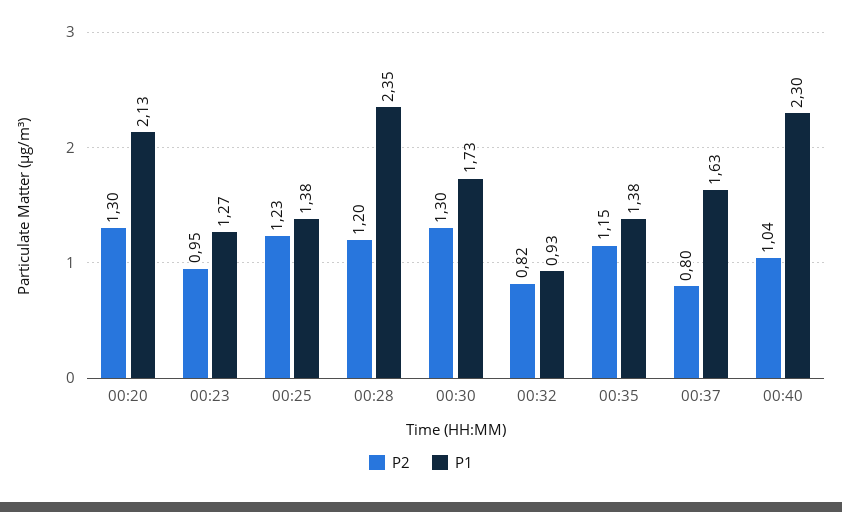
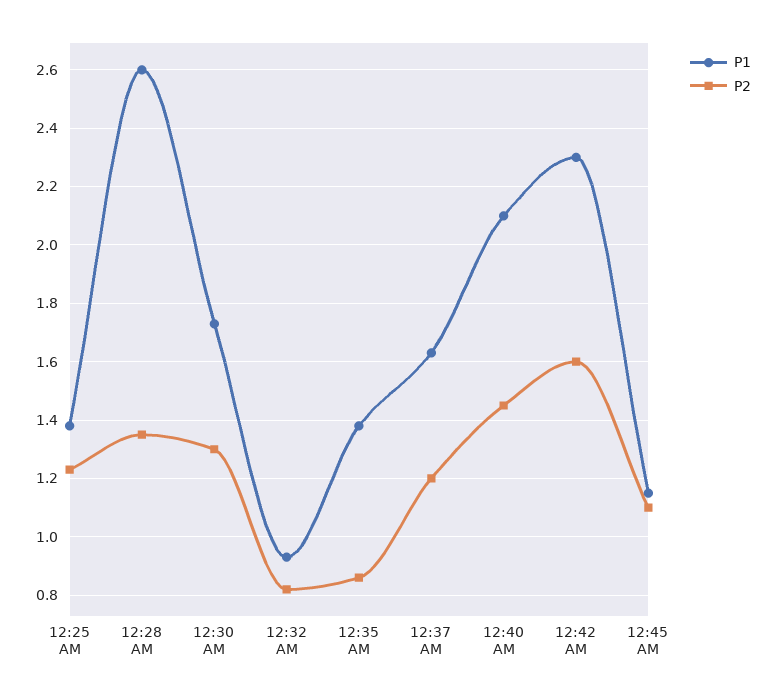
P2, 00:20: 1.3 -> none
P1, 00:20: 2.13 -> none
P2, 00:23: 0.95 -> none
P1, 00:23: 1.27 -> none
P2, 00:28: 1.2 -> 1.35
P1, 00:28: 2.35 -> 2.6
P2, 00:35: 1.15 -> 0.85
P2, 00:37: 0.8 -> 1.2
P2, 00:40: 1.04 -> 1.45
P1, 00:40: 2.3 -> 2.1
P1, 12:42 AM: none -> 2.3
P2, 12:42 AM: none -> 1.6
P1, 12:45 AM: none -> 1.15
P2, 12:45 AM: none -> 1.1

